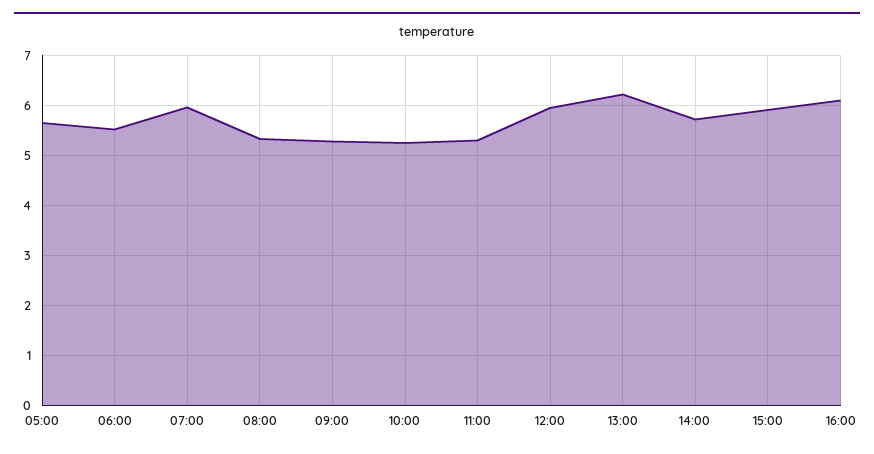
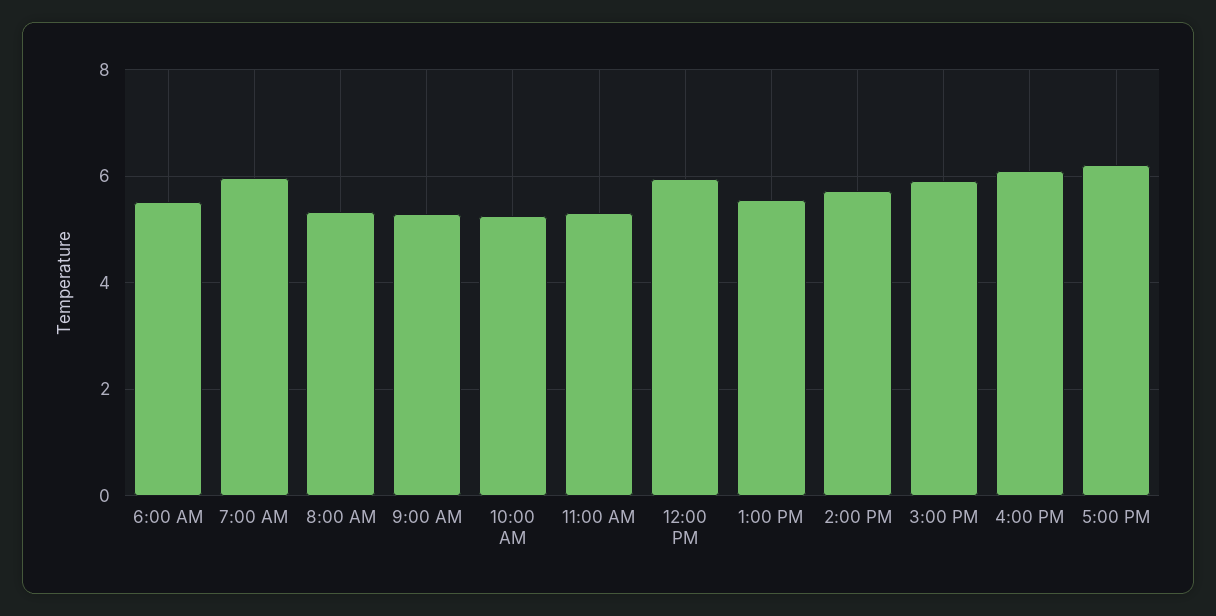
05:00: 5.6 -> none
13:00: 6.2 -> 5.6
5:00 PM: none -> 6.2

